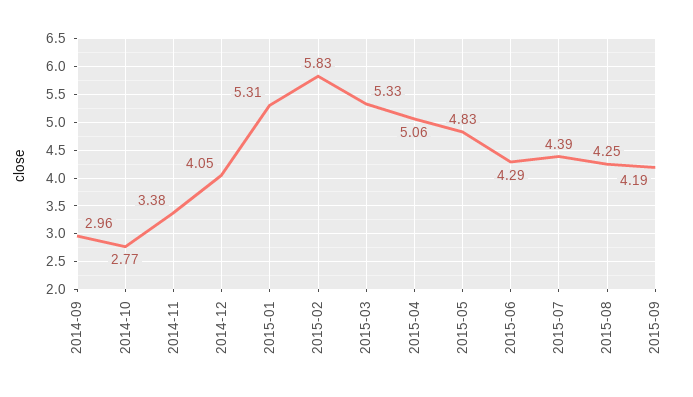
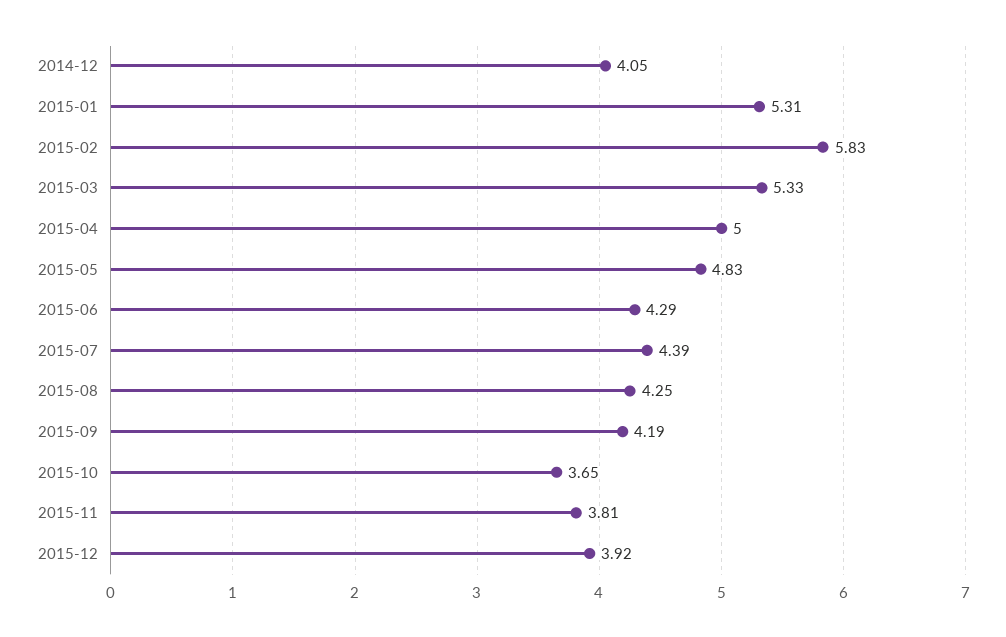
2014-09: 2.96 -> none
2014-10: 2.77 -> none
2014-11: 3.38 -> none
2015-04: 5.06 -> 5
2015-10: none -> 3.65
2015-11: none -> 3.81
2015-12: none -> 3.92

